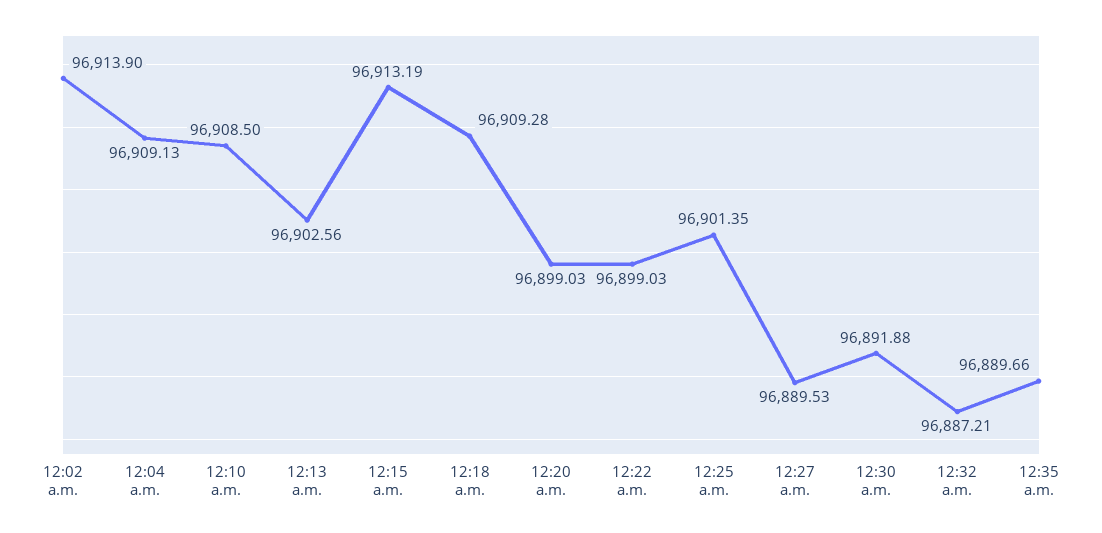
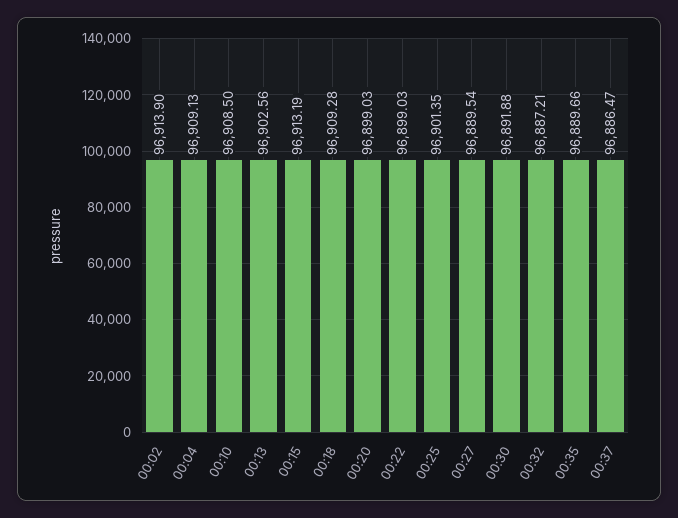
12:27 a.m.: 96889.53 -> 96889.54
00:37: none -> 96886.47

